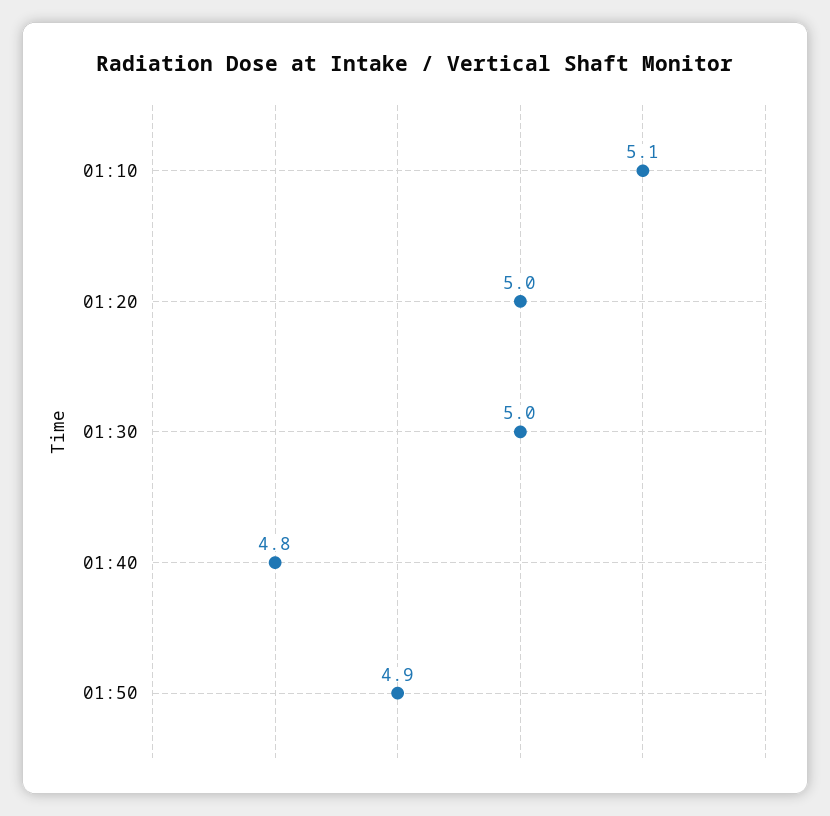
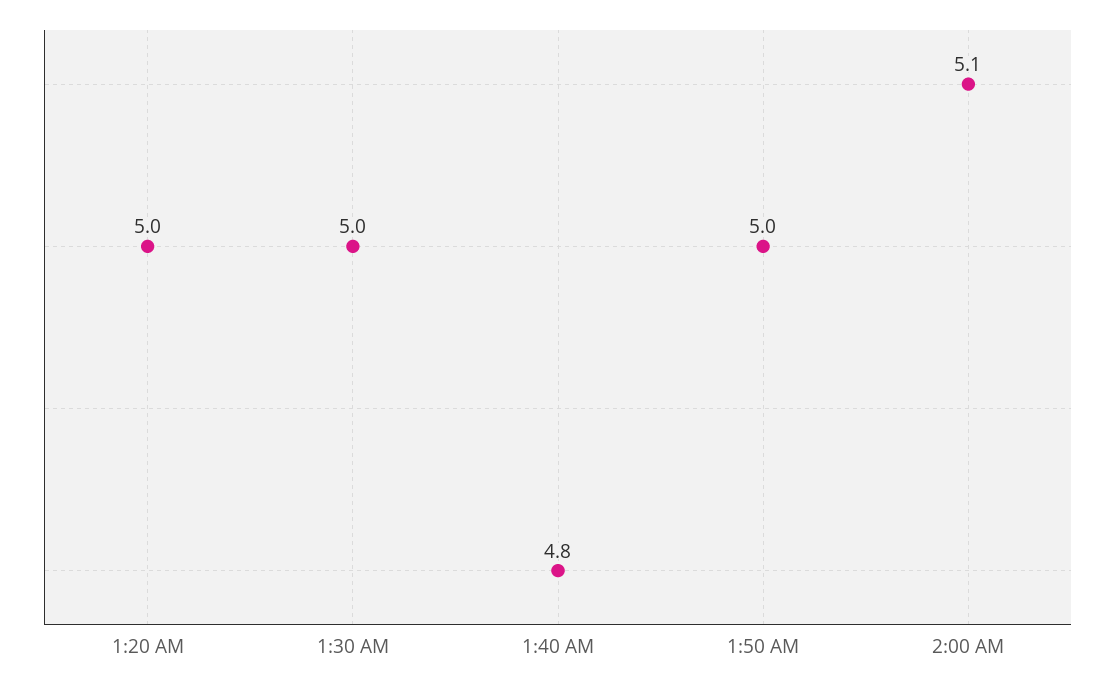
01:10: 5.1 -> none
01:50: 4.9 -> 5
2:00 AM: none -> 5.1

